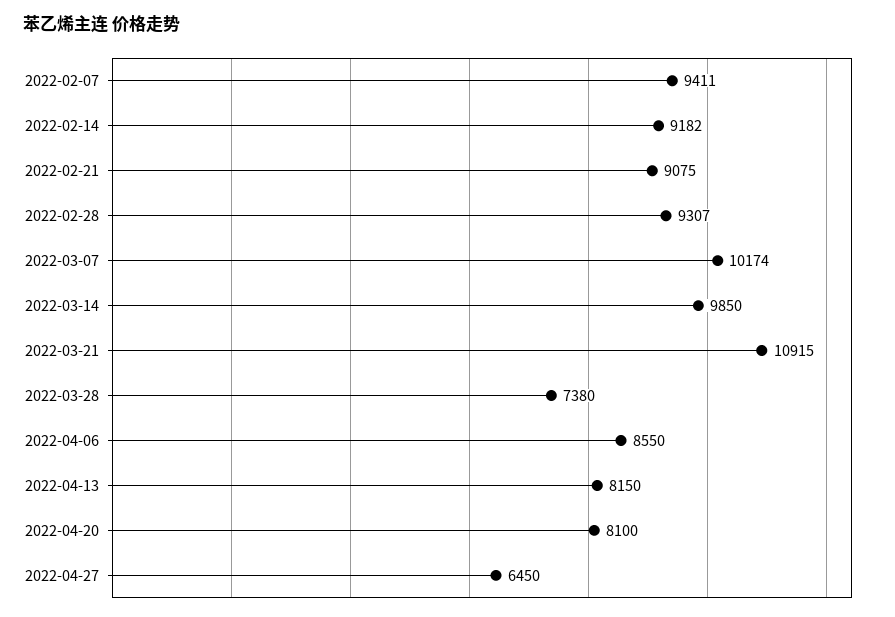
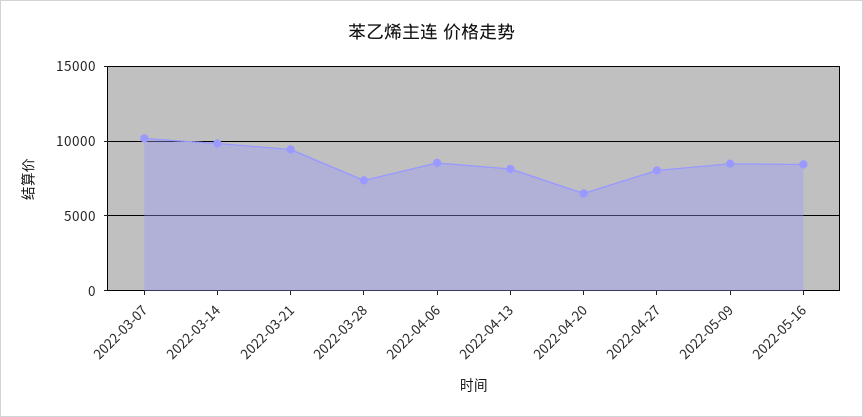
2022-02-07: 9411 -> none
2022-02-14: 9182 -> none
2022-02-21: 9075 -> none
2022-02-28: 9307 -> none
2022-03-21: 10915 -> 9500
2022-04-20: 8100 -> 6500
2022-04-27: 6450 -> 8000
2022-05-09: none -> 8500
2022-05-16: none -> 8500

